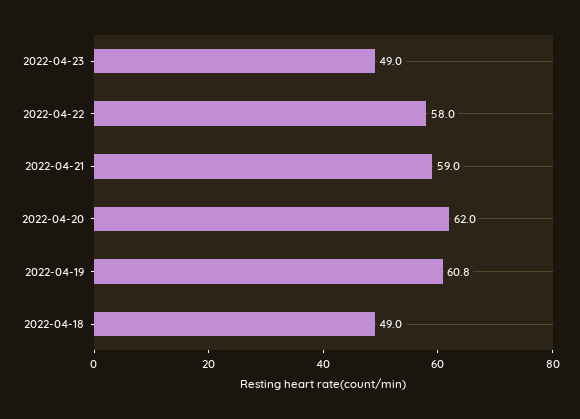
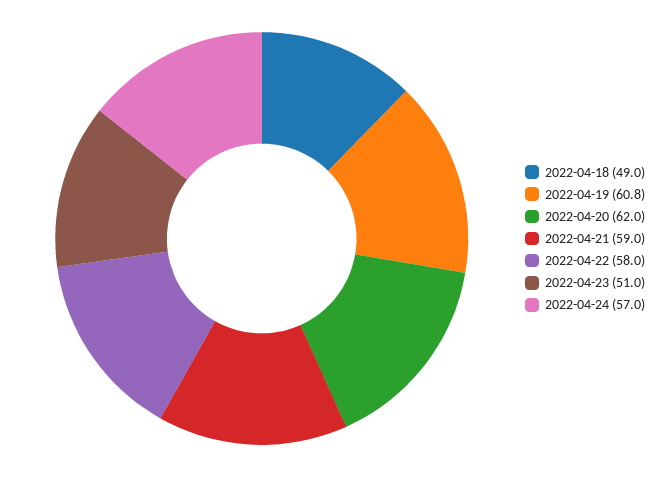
2022-04-23: 49 -> 51
2022-04-24: none -> 57

